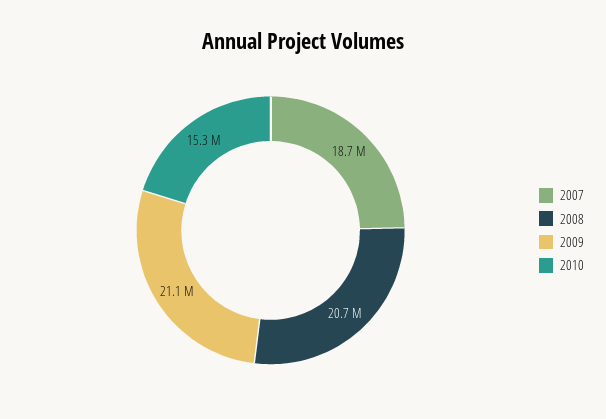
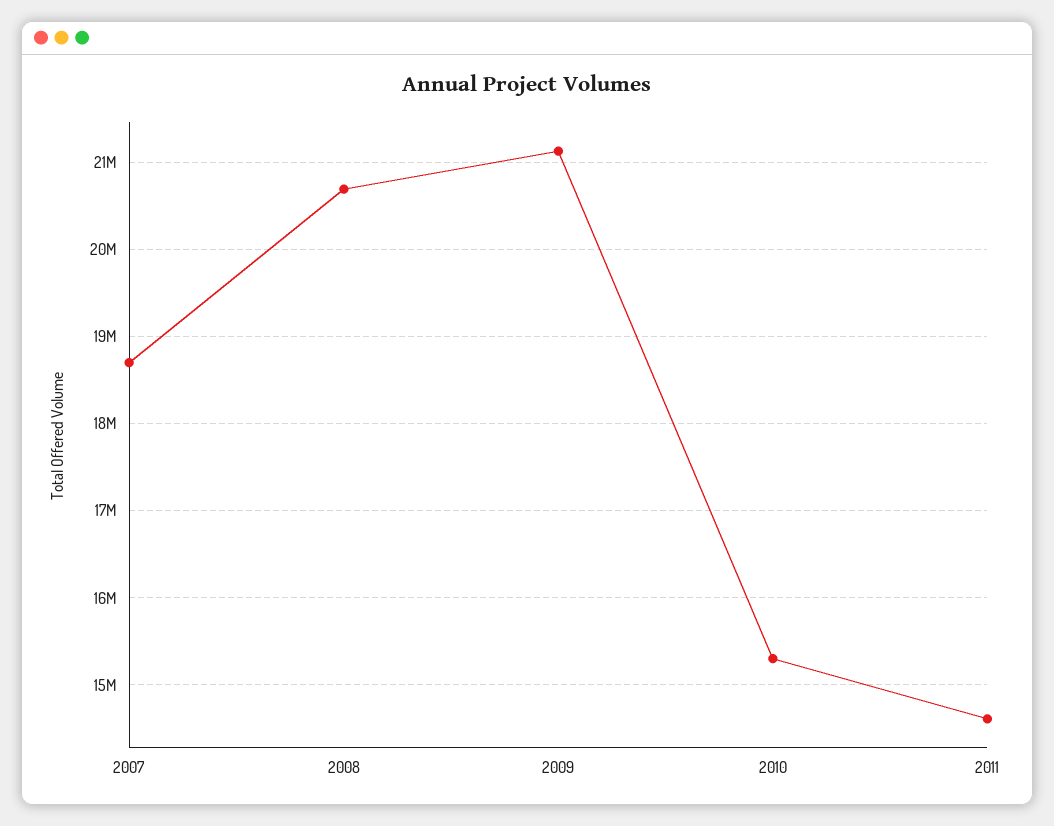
2011: none -> 14600000

